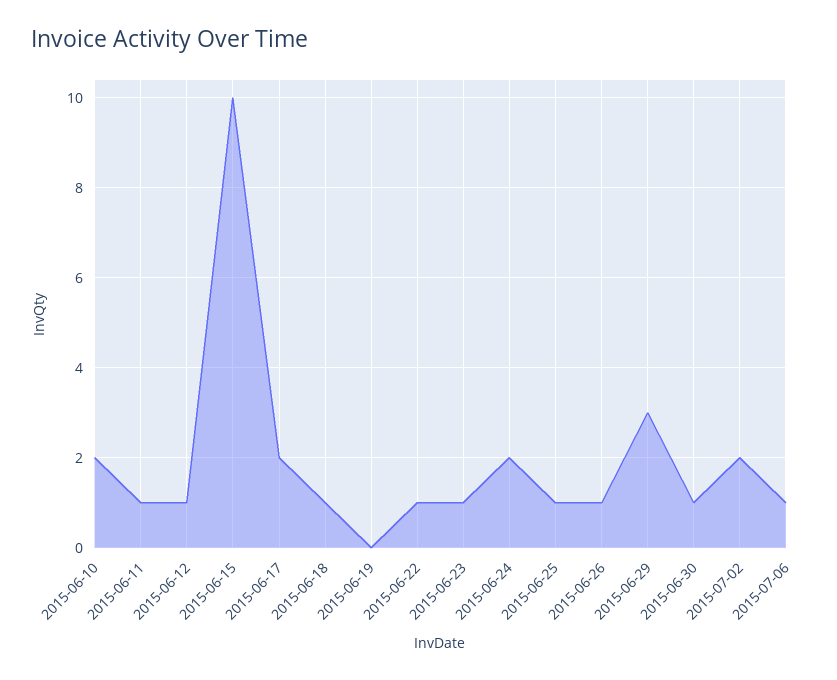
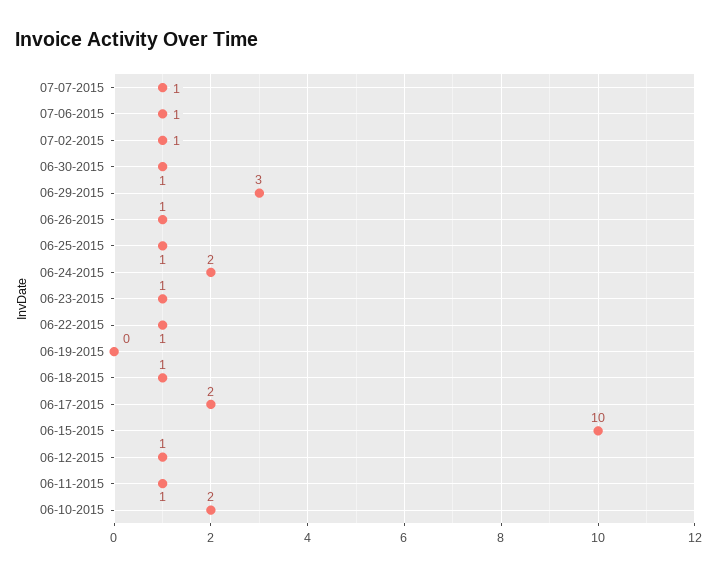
2015-07-02: 2 -> 1
07-07-2015: none -> 1

